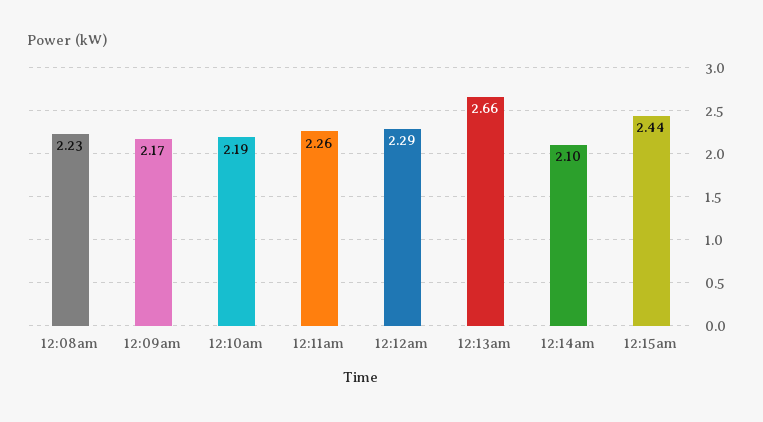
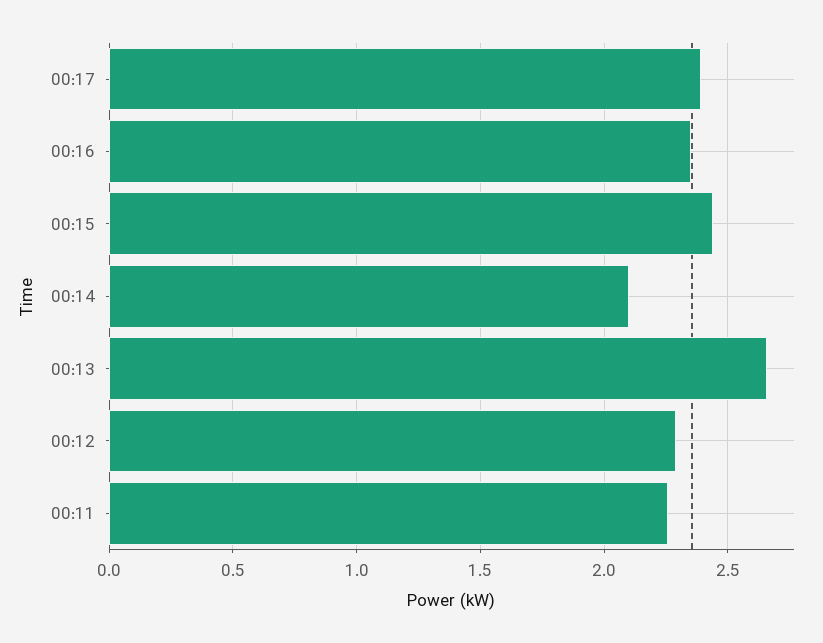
12:08am: 2.23 -> none
12:09am: 2.17 -> none
12:10am: 2.19 -> none
00:17: none -> 2.4
00:16: none -> 2.35

